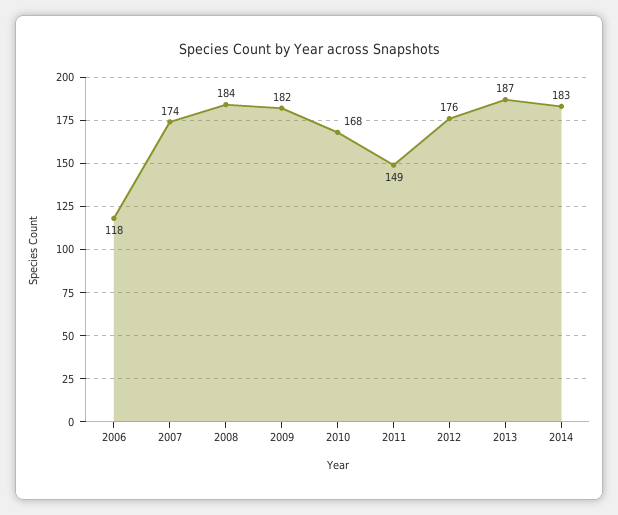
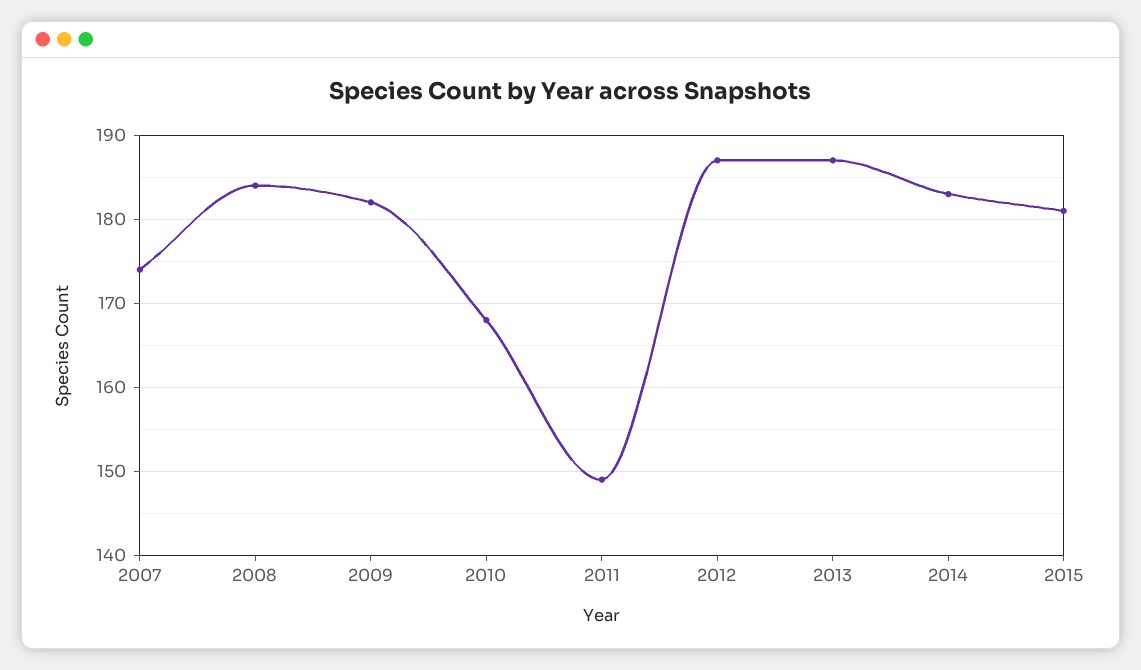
2006: 118 -> none
2012: 176 -> 187
2015: none -> 181

